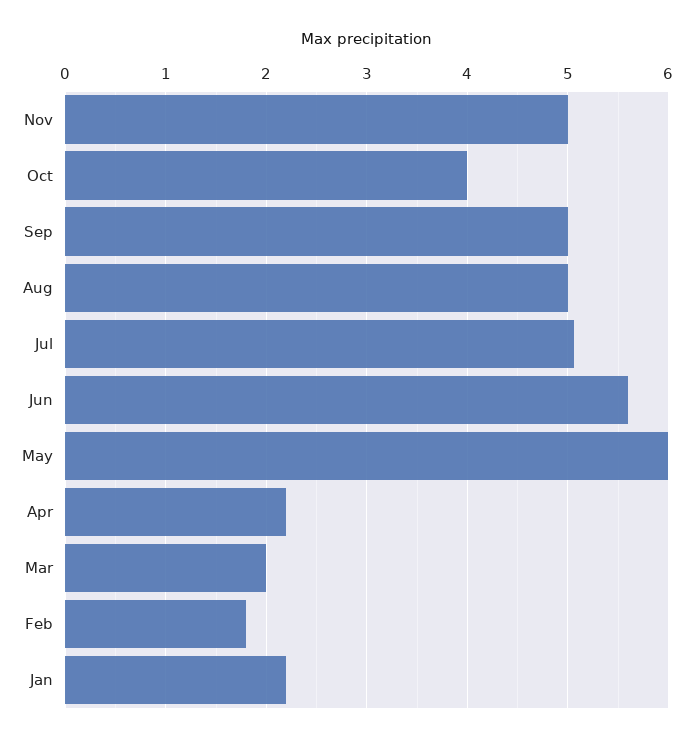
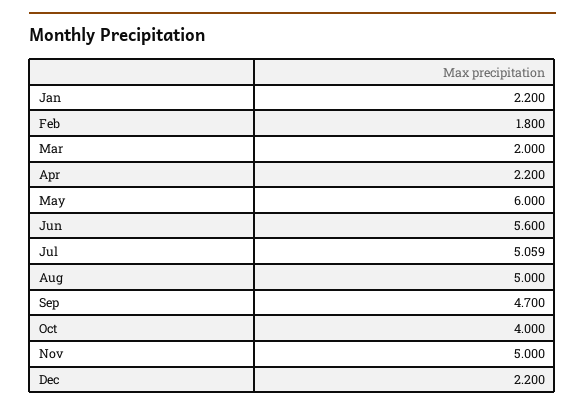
Sep: 5 -> 4.7
Dec: none -> 2.2

